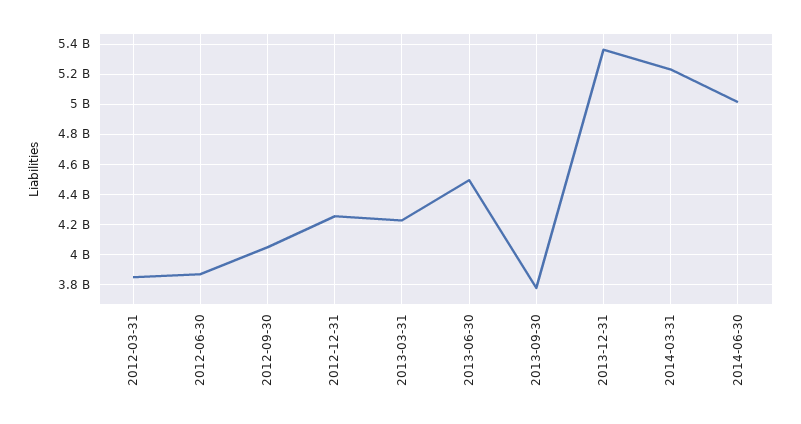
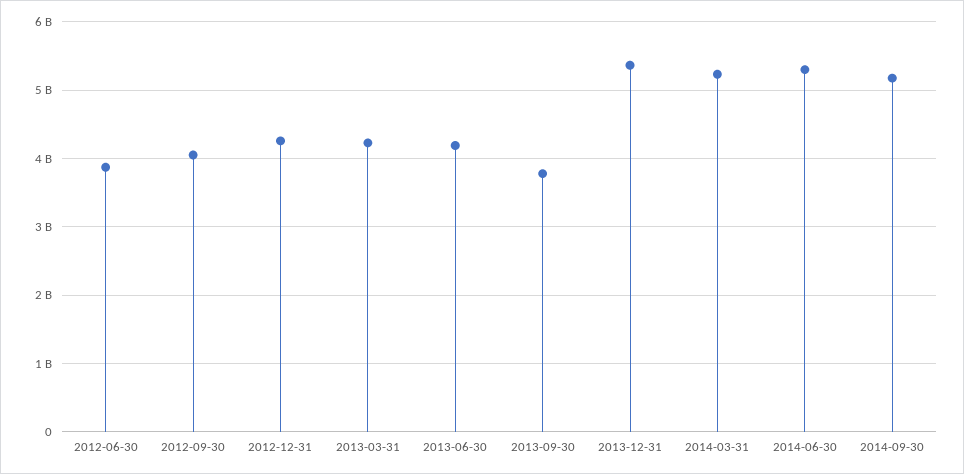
2012-03-31: 3850000000 -> none
2013-06-30: 4500000000 -> 4200000000
2014-06-30: 5000000000 -> 5300000000
2014-09-30: none -> 5200000000

